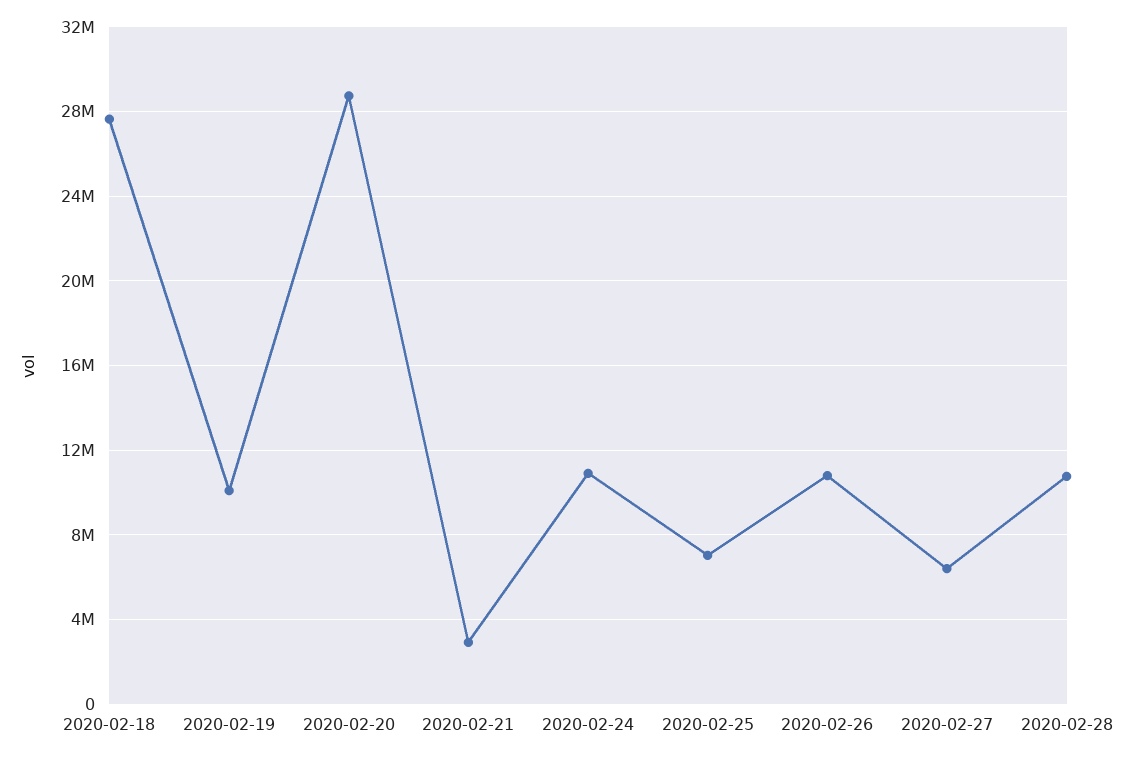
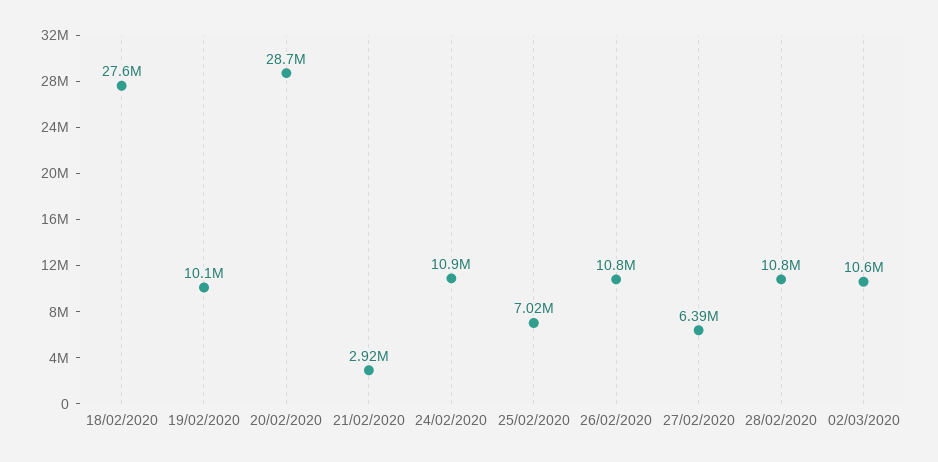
02/03/2020: none -> 10600000

